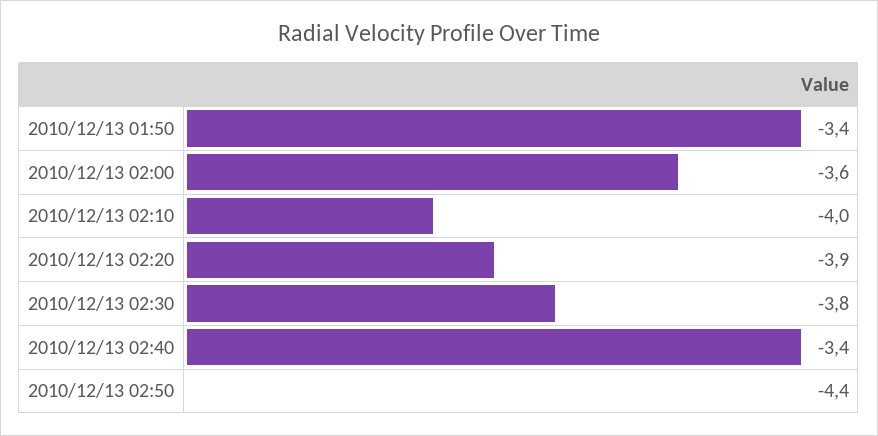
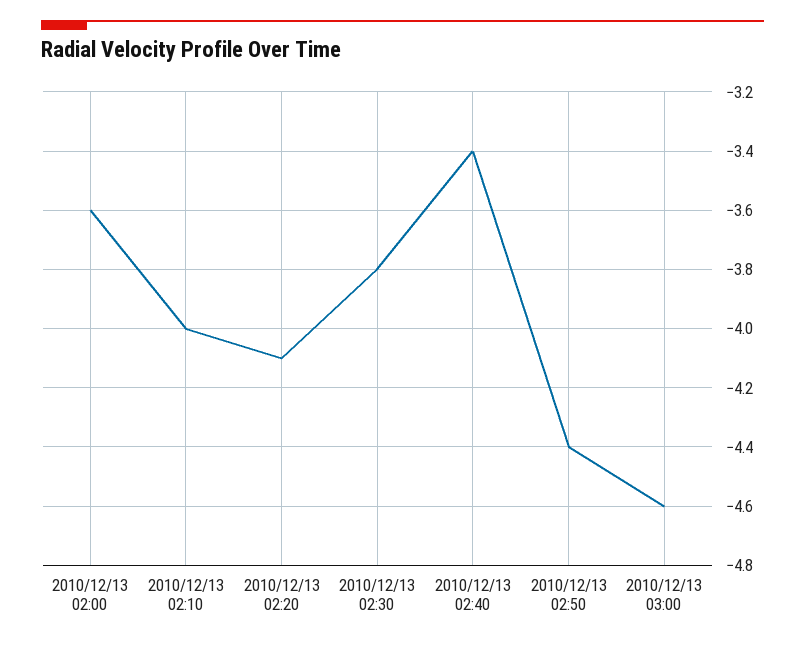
2010/12/13 01:50: -3.4 -> none
2010/12/13 02:20: -3.9 -> -4.1
2010/12/13 03:00: none -> -4.6

